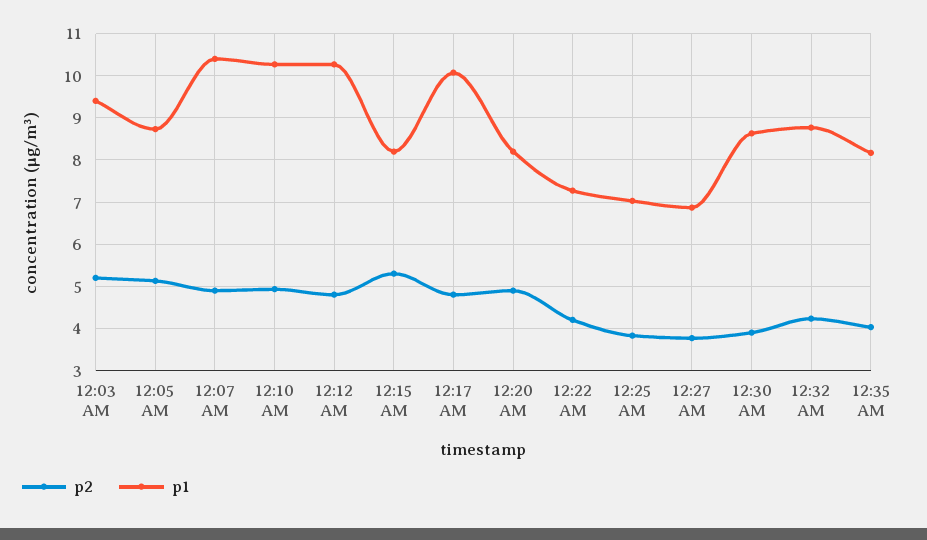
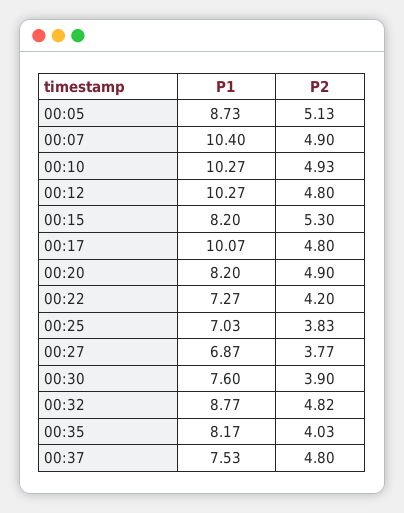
p2, 12:03 AM: 5.2 -> none
p1, 12:03 AM: 9.4 -> none
p1, 12:30 AM: 8.6 -> 7.6
p2, 12:32 AM: 4.2 -> 4.82
p1, 00:37: none -> 7.53
p2, 00:37: none -> 4.8

